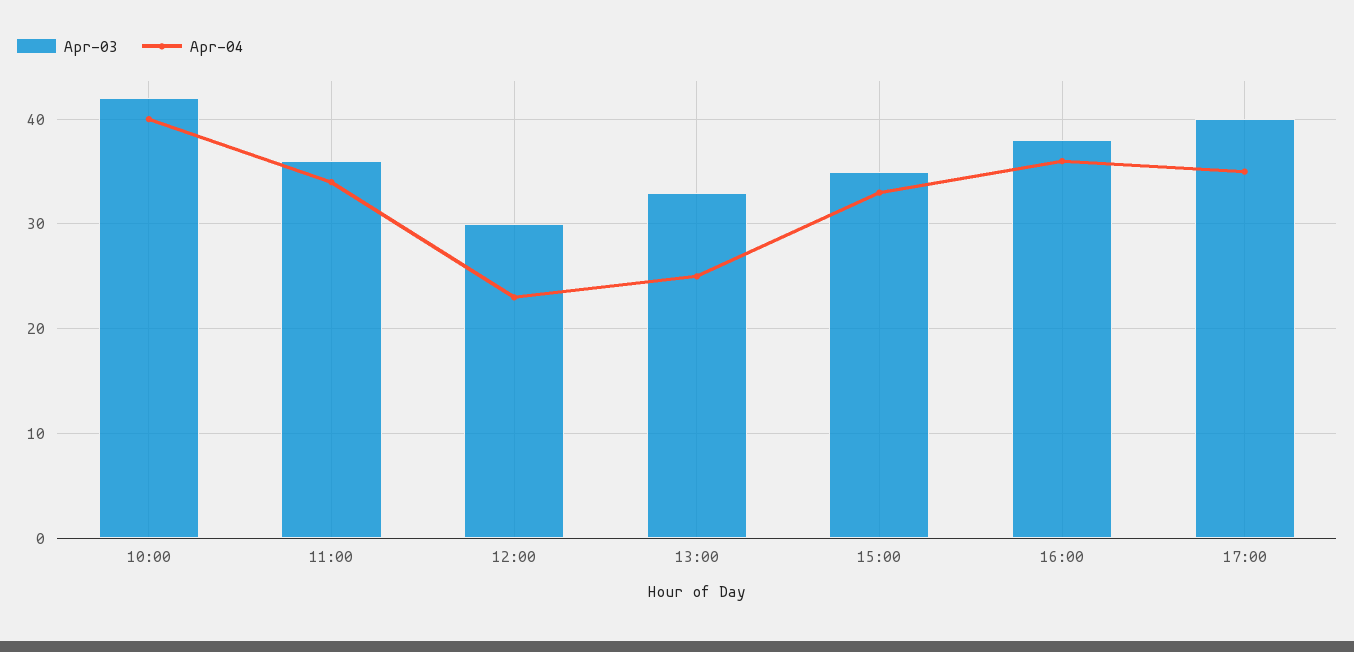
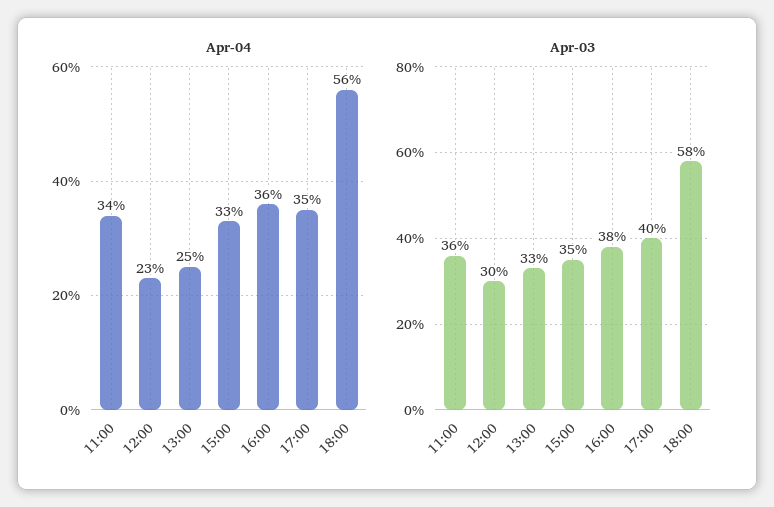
Apr-03, 10:00: 42 -> none
Apr-04, 10:00: 40 -> none
Apr-04, 18:00: none -> 56
Apr-03, 18:00: none -> 58

